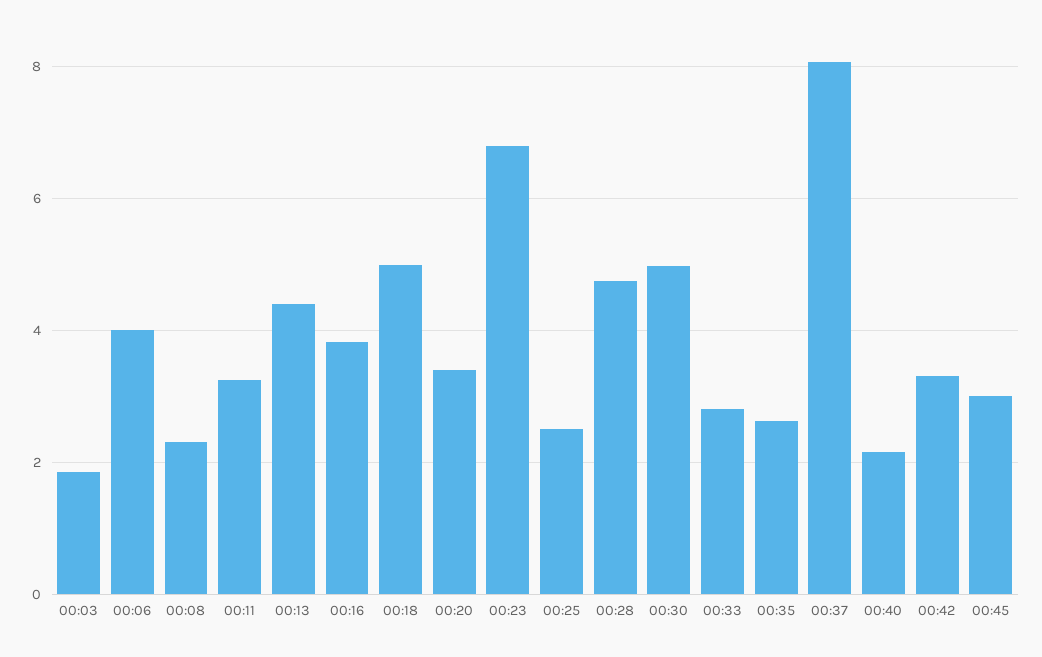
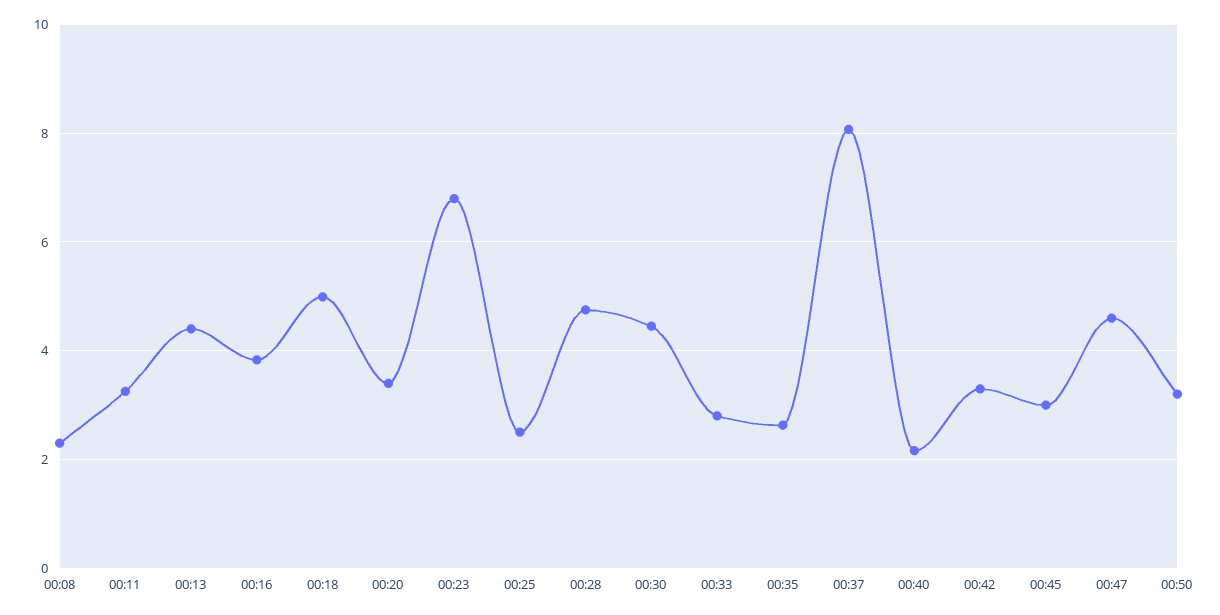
00:03: 1.8 -> none
00:06: 4 -> none
00:30: 5 -> 4.4
00:47: none -> 4.6
00:50: none -> 3.2

